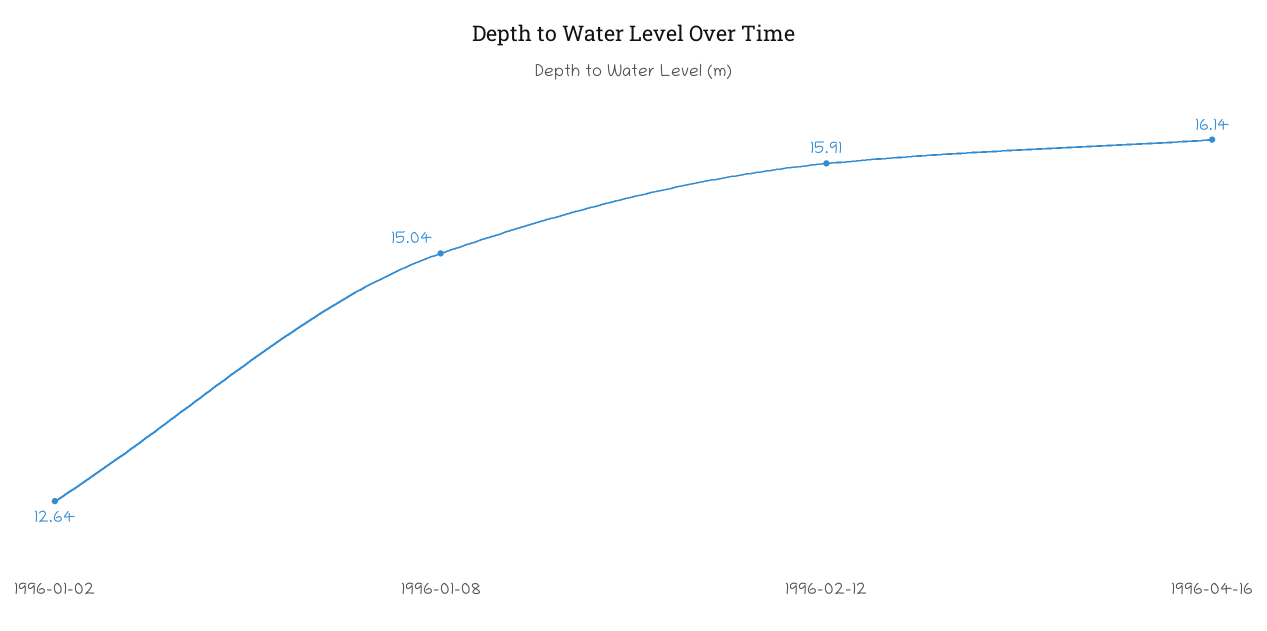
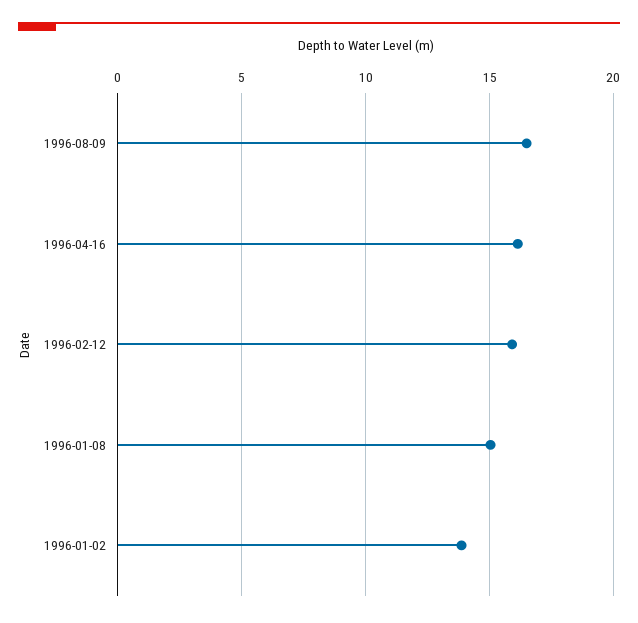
1996-01-02: 12.64 -> 14
1996-08-09: none -> 16.5

